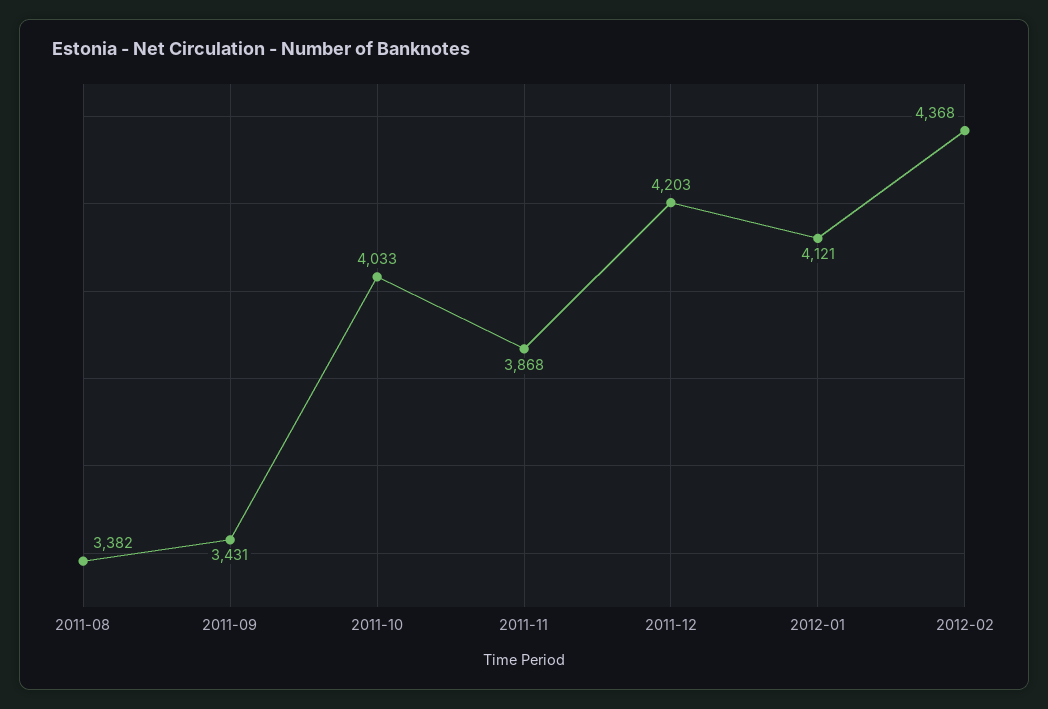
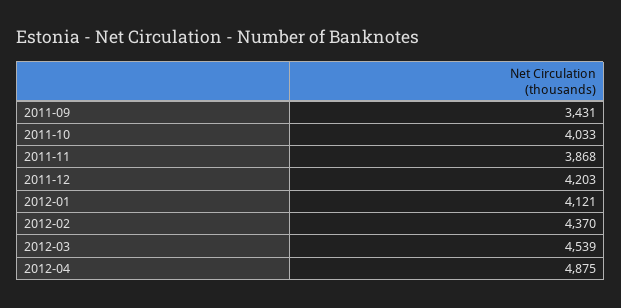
2011-08: 3382 -> none
2012-02: 4368 -> 4370
2012-03: none -> 4539
2012-04: none -> 4875

